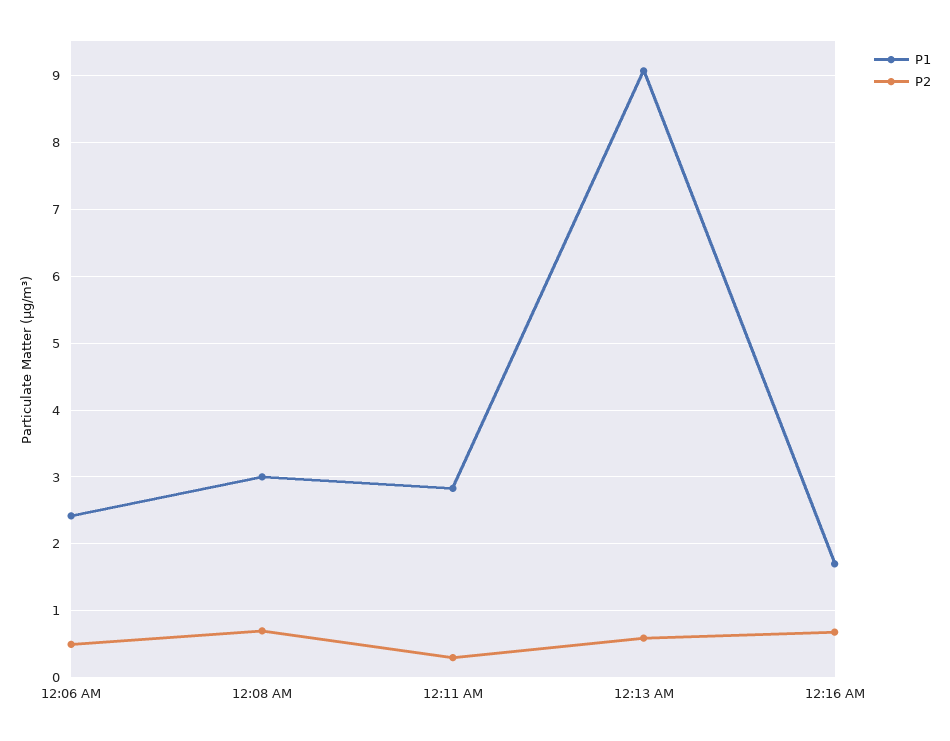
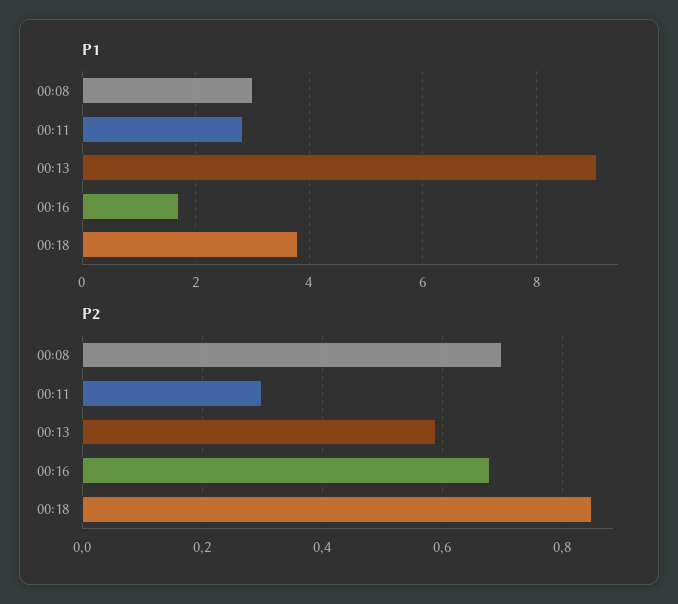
P1, 12:06 AM: 2.4 -> none
P2, 12:06 AM: 0.5 -> none
P1, 00:18: none -> 3.8
P2, 00:18: none -> 0.85

